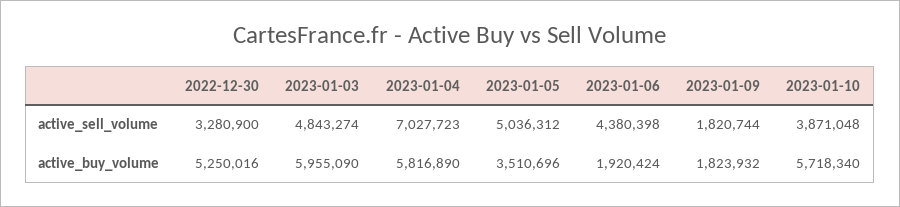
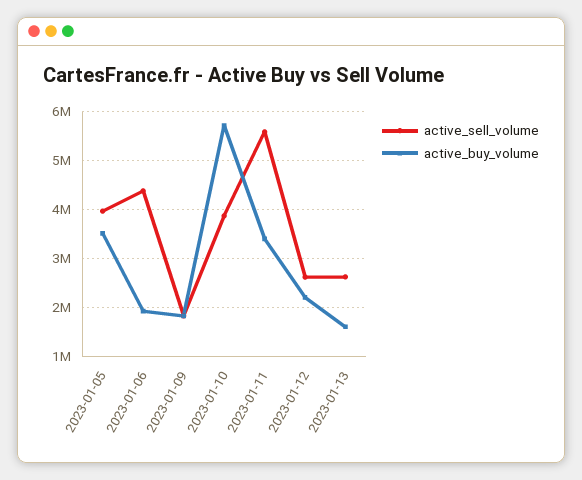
active_sell_volume, 2022-12-30: 3280900 -> none
active_sell_volume, 2023-01-03: 4843274 -> none
active_sell_volume, 2023-01-04: 7027723 -> none
active_sell_volume, 2023-01-05: 5036312 -> 4000000
active_buy_volume, 2022-12-30: 5250016 -> none
active_buy_volume, 2023-01-03: 5955090 -> none
active_buy_volume, 2023-01-04: 5816890 -> none
active_sell_volume, 2023-01-11: none -> 5600000
active_buy_volume, 2023-01-11: none -> 3400000
active_sell_volume, 2023-01-12: none -> 2600000
active_buy_volume, 2023-01-12: none -> 2200000
active_sell_volume, 2023-01-13: none -> 2600000
active_buy_volume, 2023-01-13: none -> 1600000

